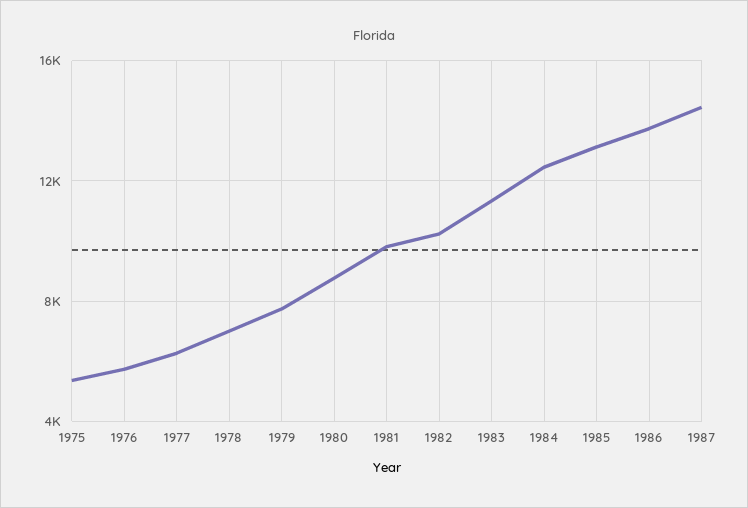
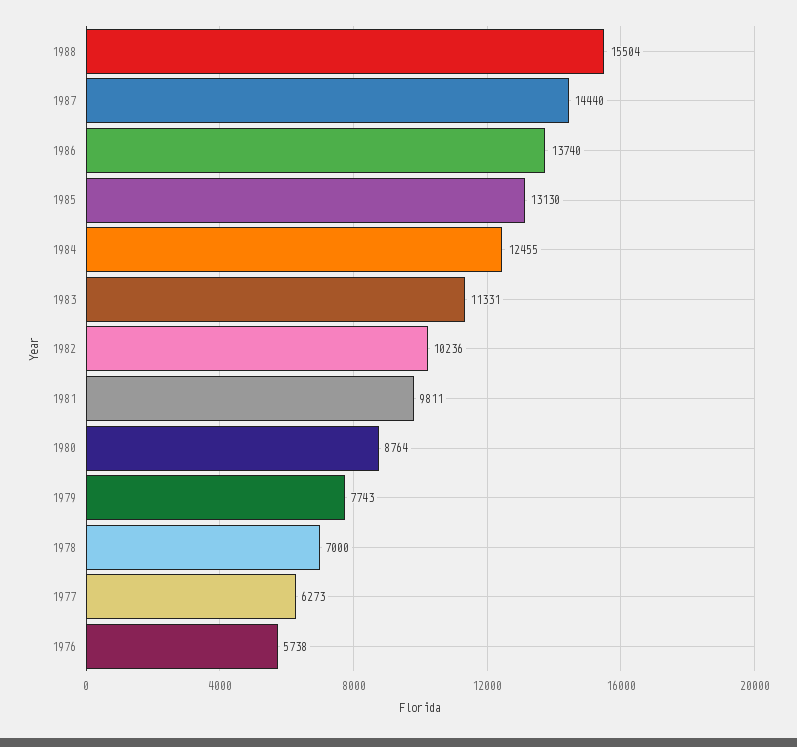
1975: 5500 -> none
1988: none -> 15504

